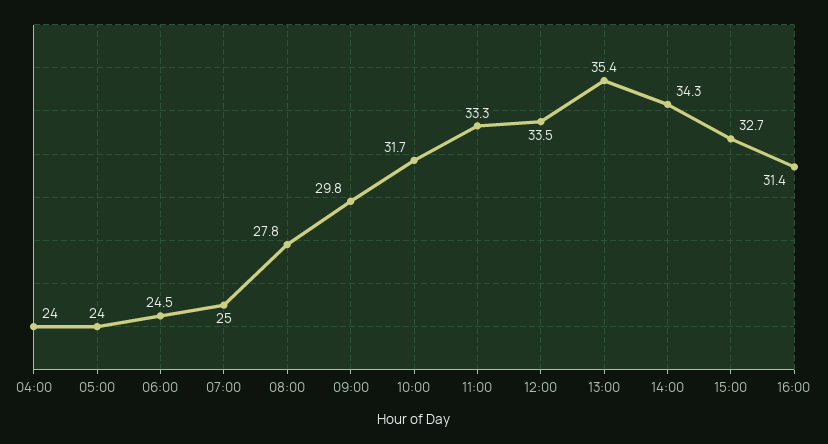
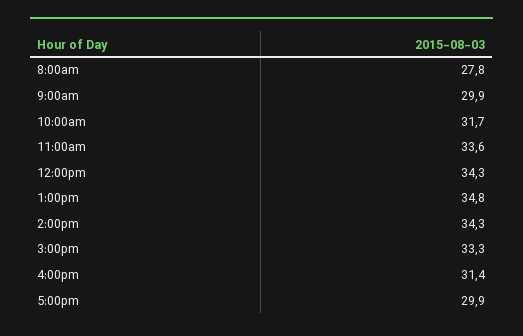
04:00: 24 -> none
05:00: 24 -> none
06:00: 24.5 -> none
07:00: 25 -> none
09:00: 29.8 -> 29.9
11:00: 33.3 -> 33.6
12:00: 33.5 -> 34.3
13:00: 35.4 -> 34.8
15:00: 32.7 -> 33.3
5:00pm: none -> 29.9

